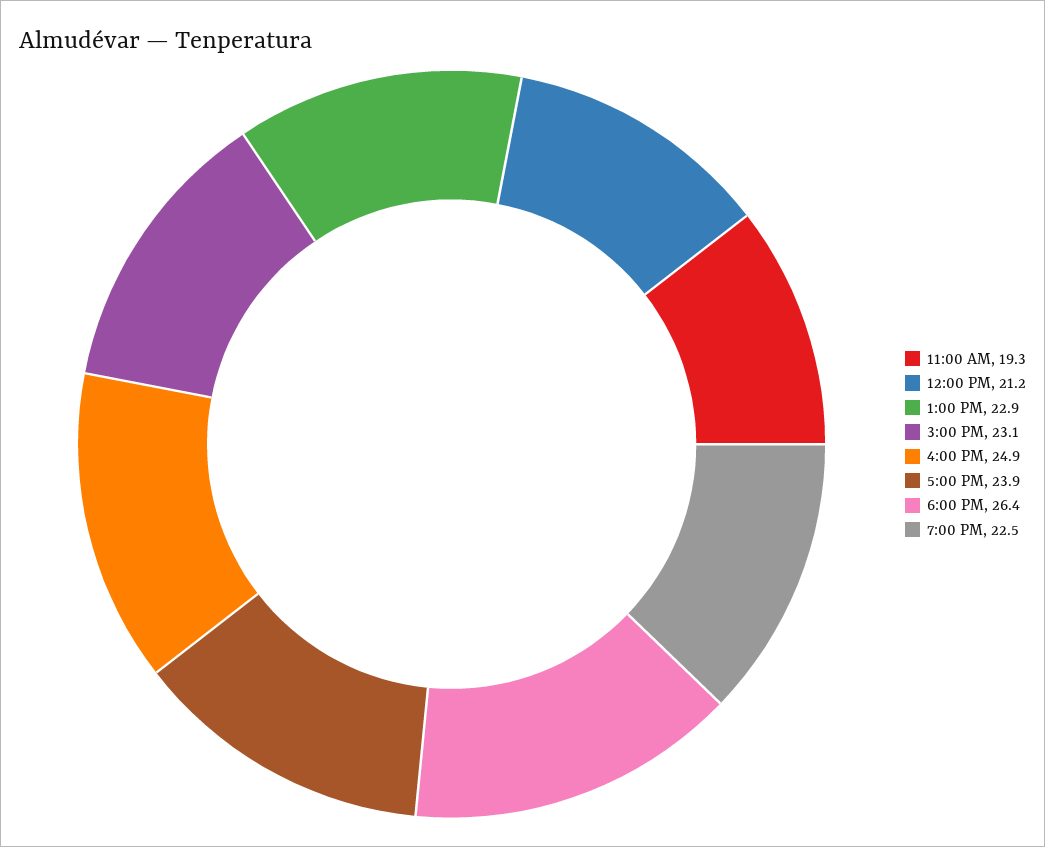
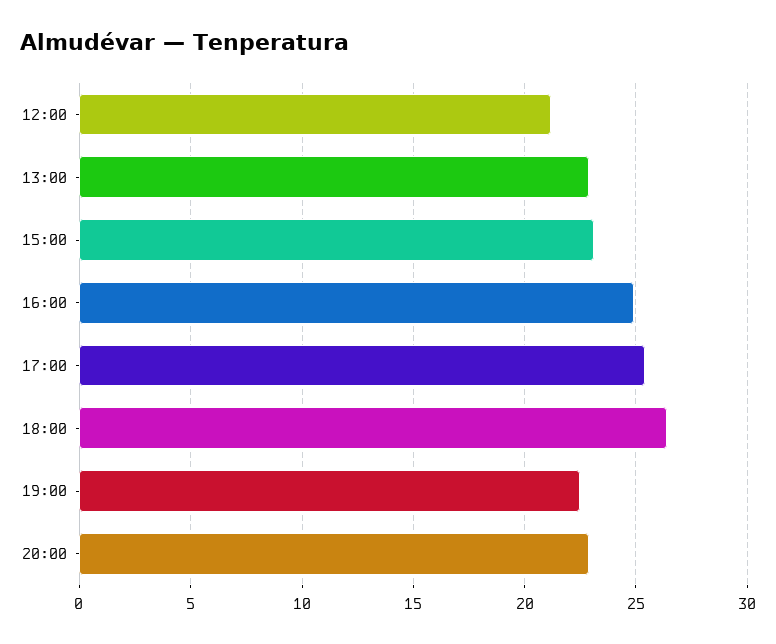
11:00 AM: 19.3 -> none
5:00 PM: 23.9 -> 25.5
20:00: none -> 23

